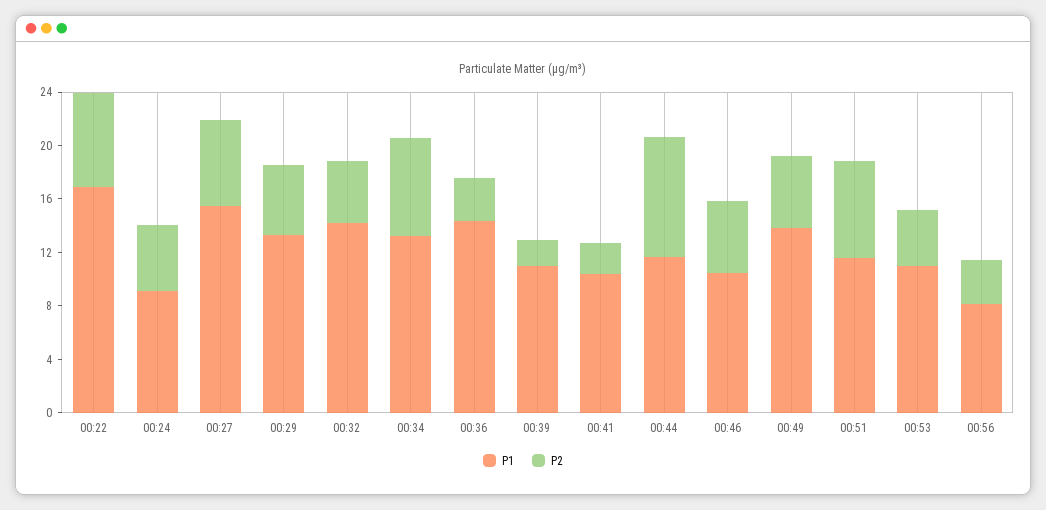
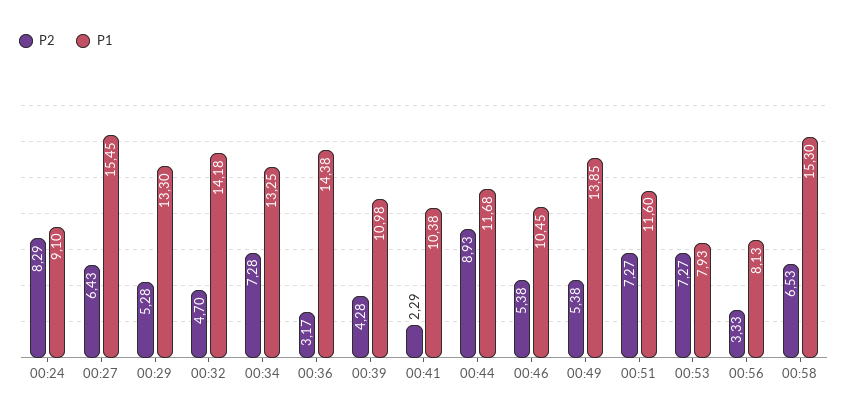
P1, 00:22: 17 -> none
P2, 00:22: 7 -> none
P2, 00:24: 5 -> 8.29
P2, 00:39: 2 -> 4.28
P1, 00:53: 11 -> 7.93
P2, 00:53: 4 -> 7.27
P2, 00:58: none -> 6.53
P1, 00:58: none -> 15.3

